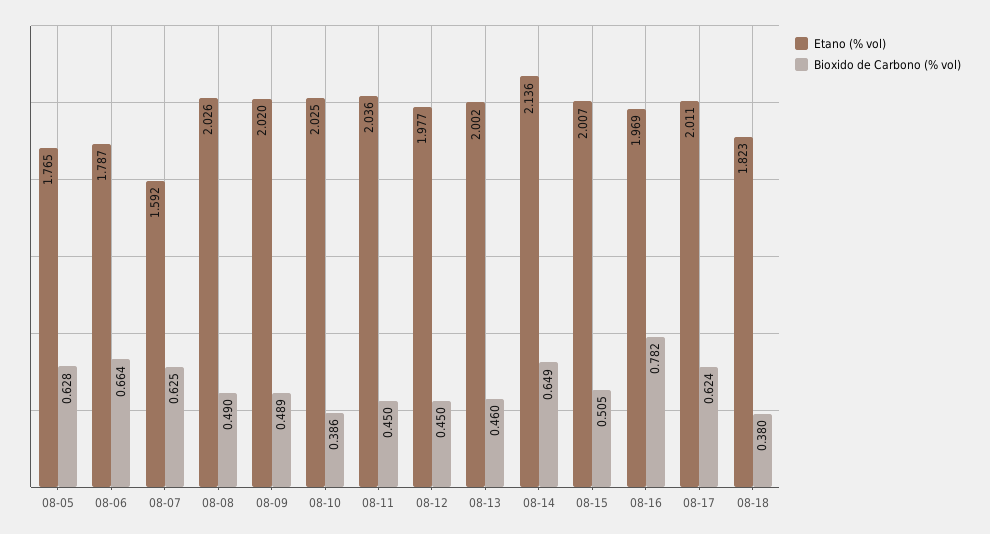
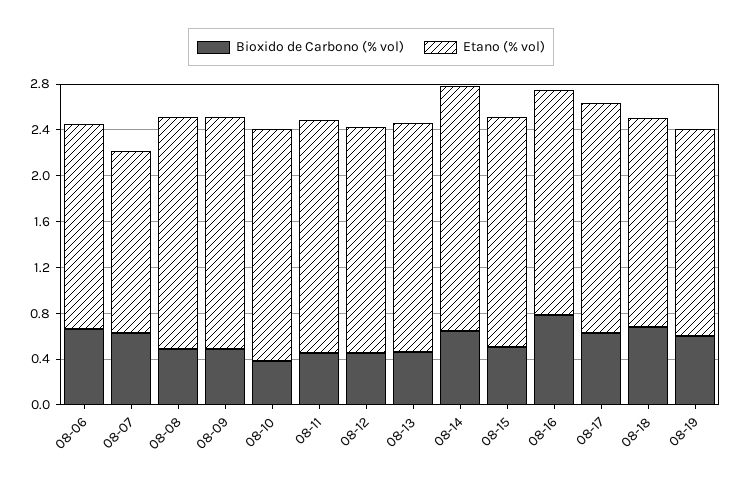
Etano (% vol), 08-05: 1.765 -> none
Bioxido de Carbono (% vol), 08-05: 0.628 -> none
Bioxido de Carbono (% vol), 08-18: 0.38 -> 0.7
Bioxido de Carbono (% vol), 08-19: none -> 0.6
Etano (% vol), 08-19: none -> 1.8

